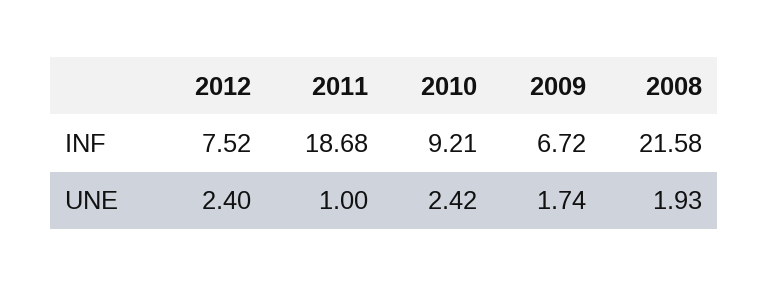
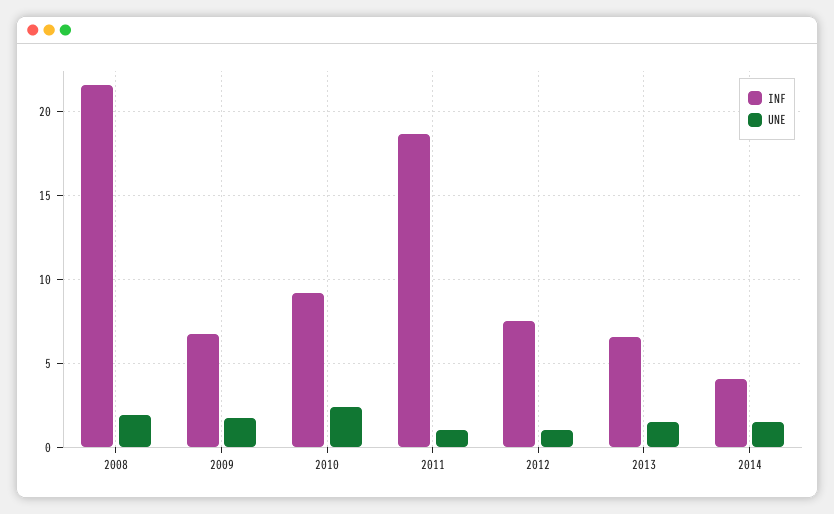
UNE, 2012: 2.4 -> 1
INF, 2013: none -> 6.5
UNE, 2013: none -> 1.5
INF, 2014: none -> 4
UNE, 2014: none -> 1.5

